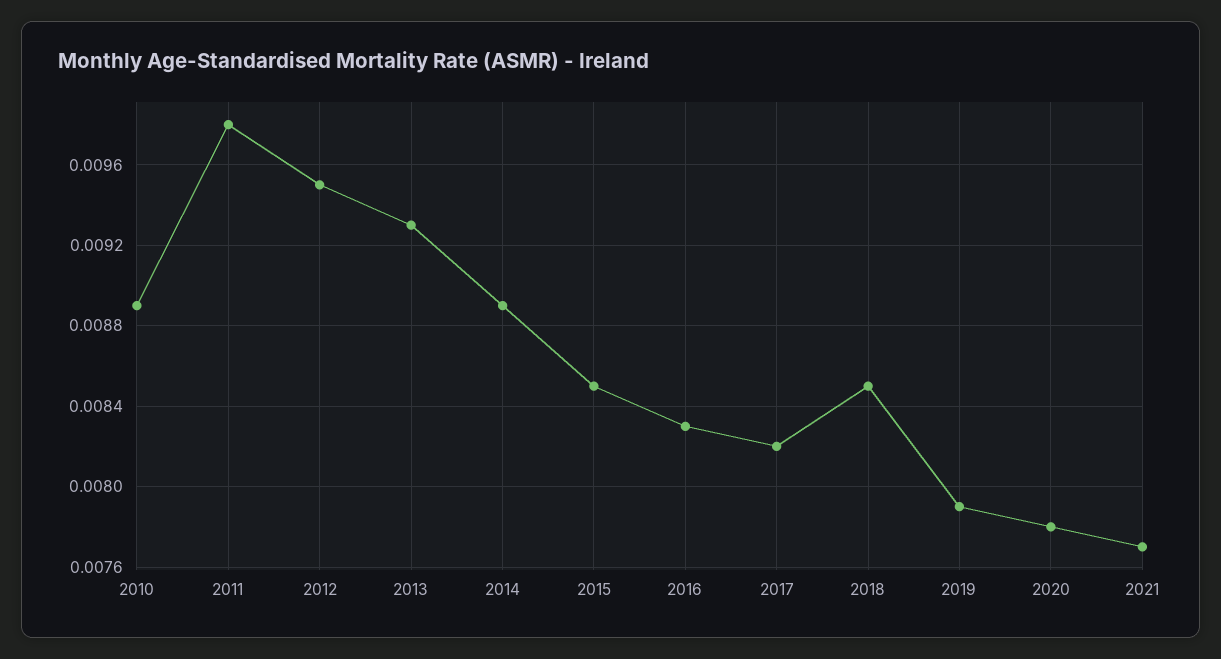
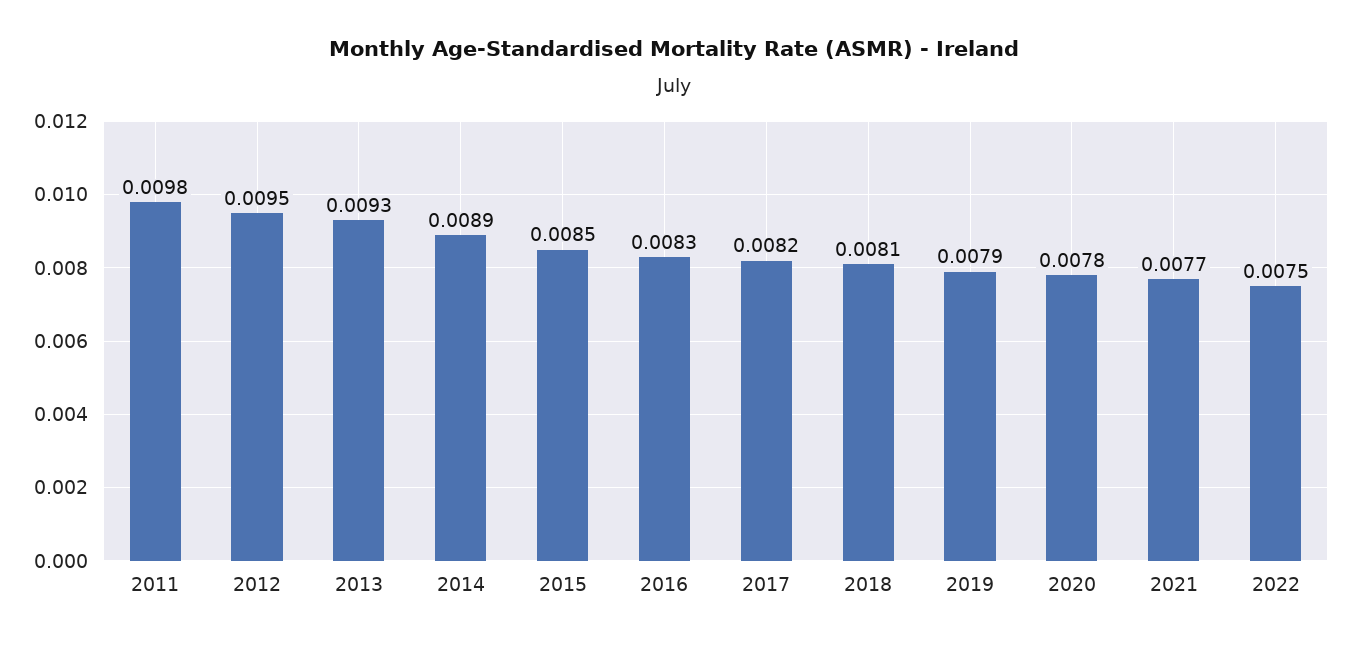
2010: 0.0089 -> none
2018: 0.0085 -> 0.0081
2022: none -> 0.0075

